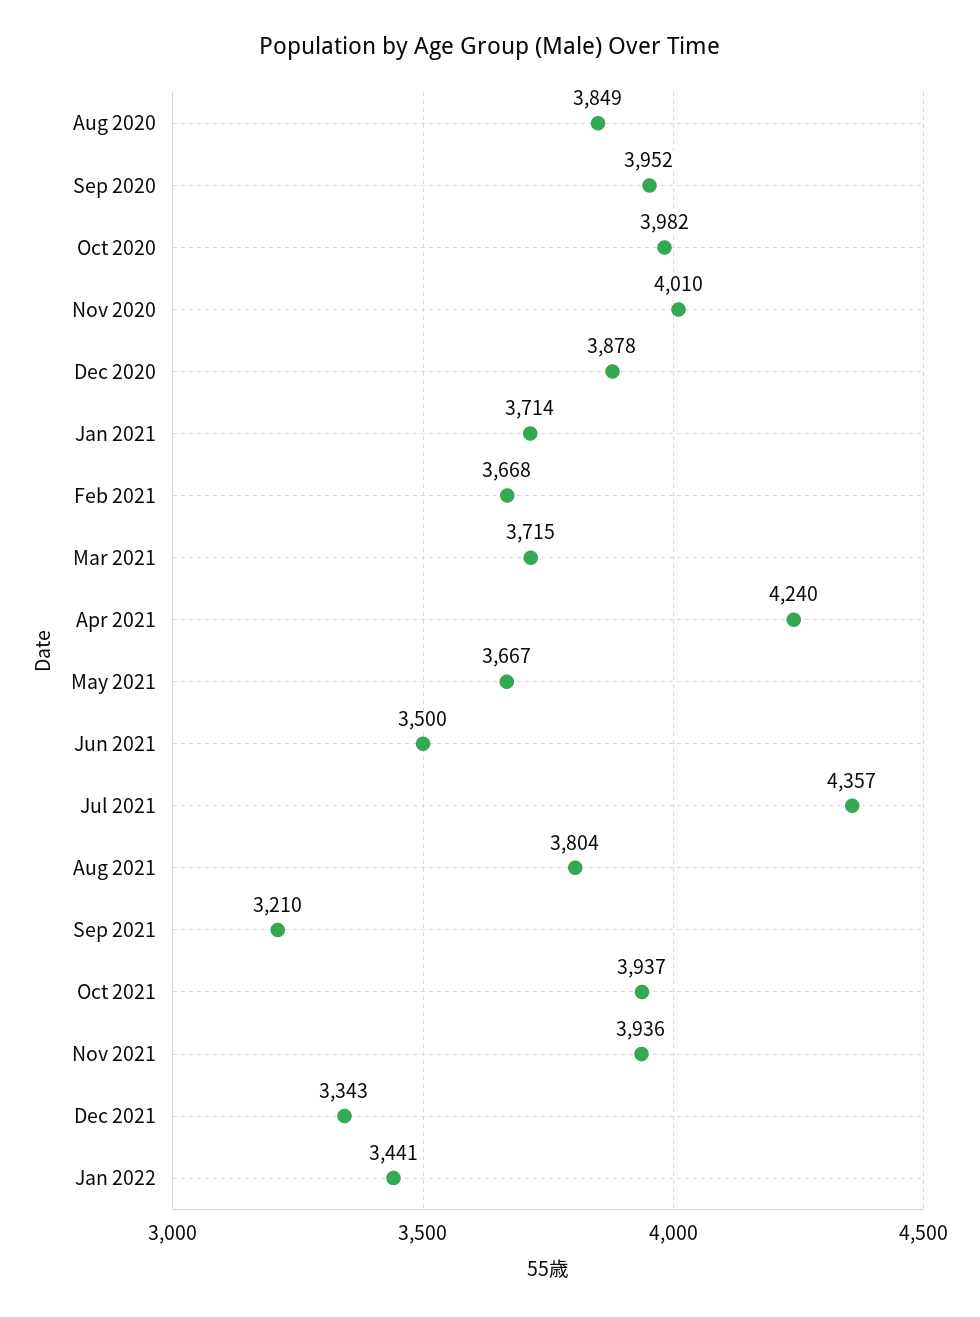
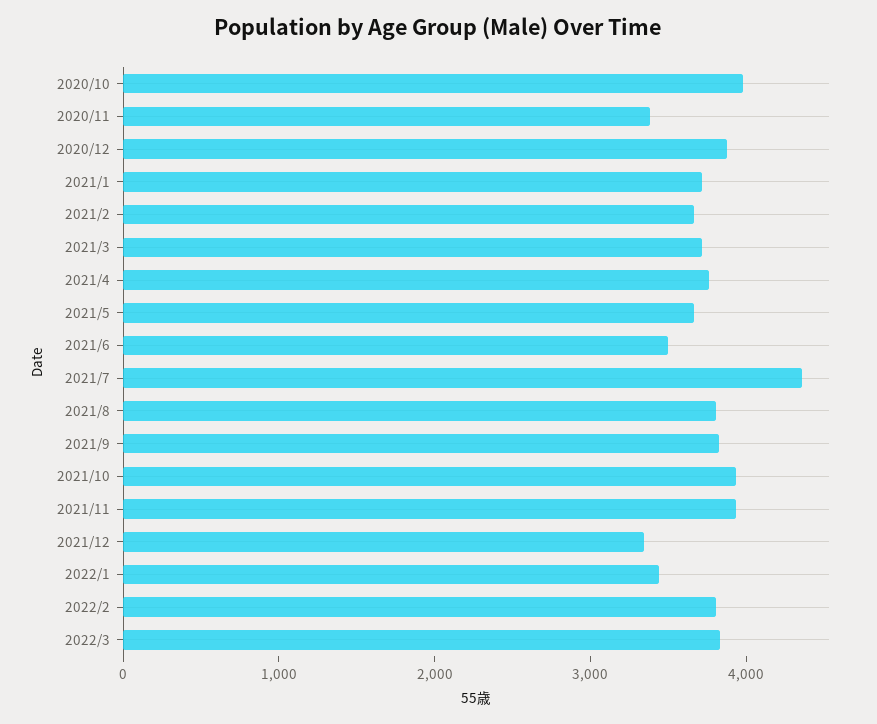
Aug 2020: 3849 -> none
Sep 2020: 3952 -> none
Nov 2020: 4010 -> 3400
Apr 2021: 4240 -> 3800
Sep 2021: 3210 -> 3800
2022/2: none -> 3800
2022/3: none -> 3800

